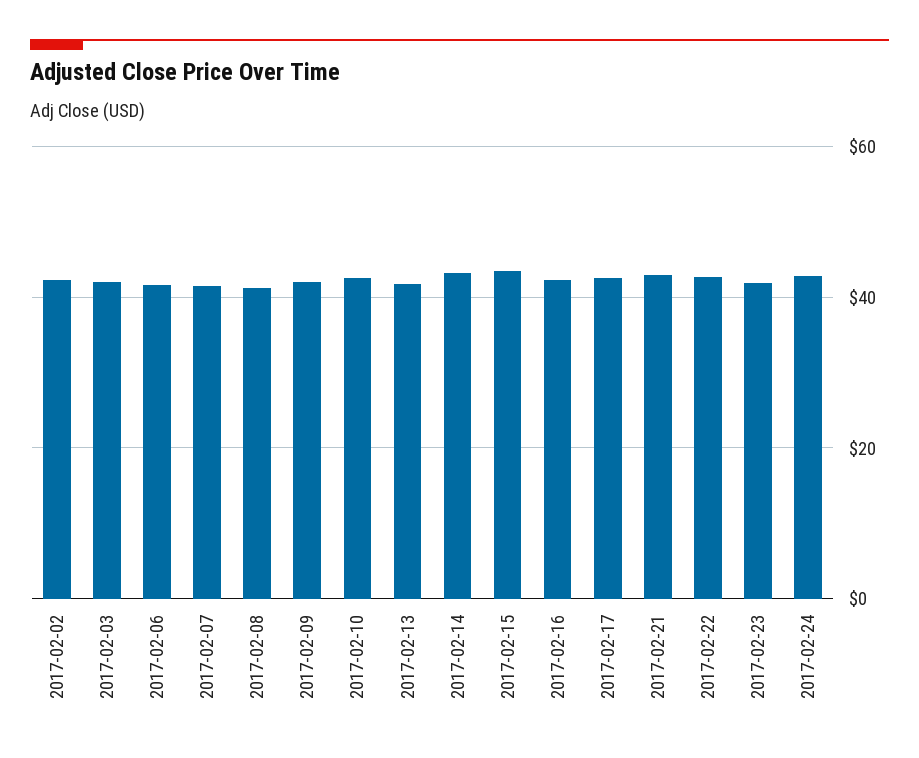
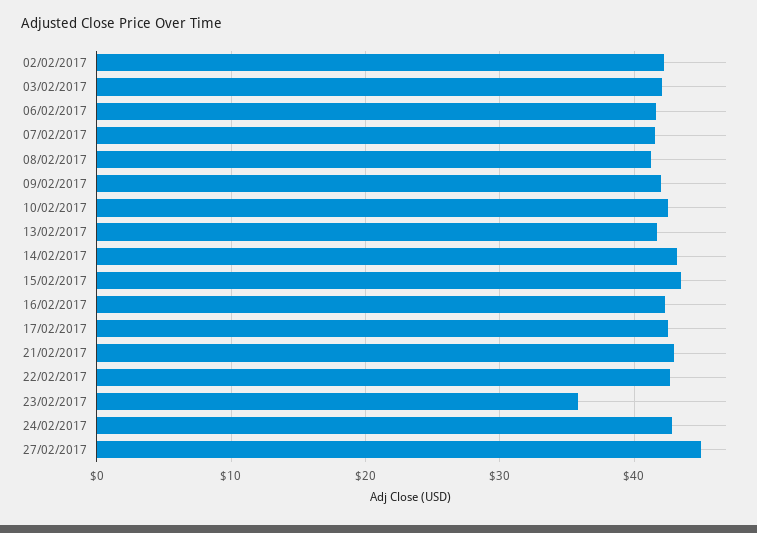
2017-02-23: 42 -> 36
27/02/2017: none -> 45

